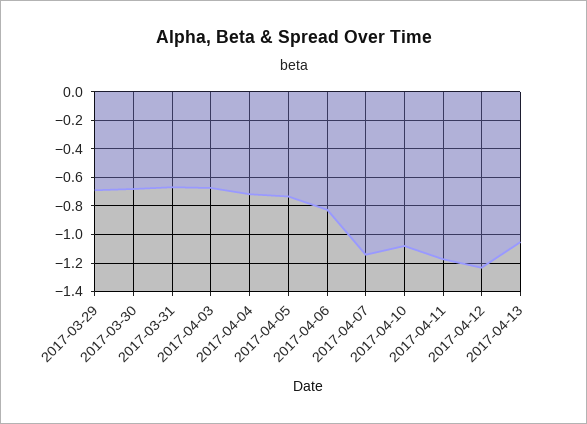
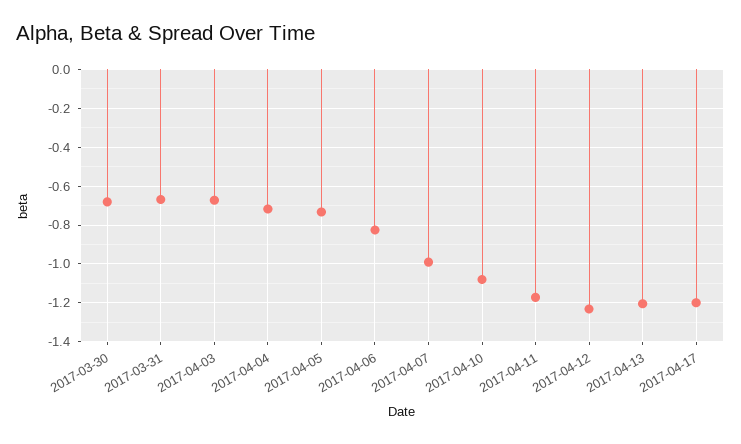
2017-03-29: -0.7 -> none
2017-04-07: -1.15 -> -1
2017-04-13: -1.05 -> -1.2
2017-04-17: none -> -1.2

